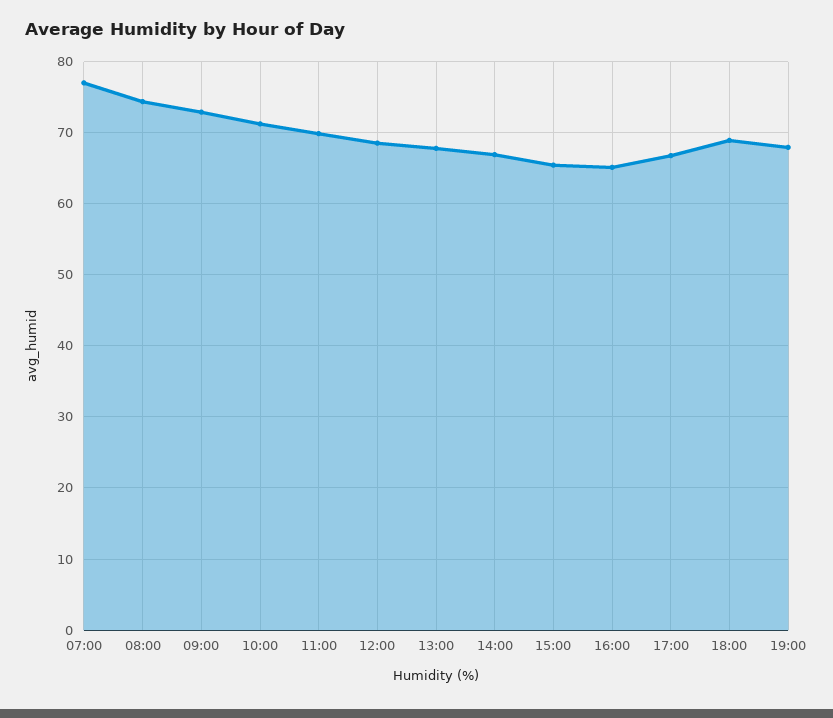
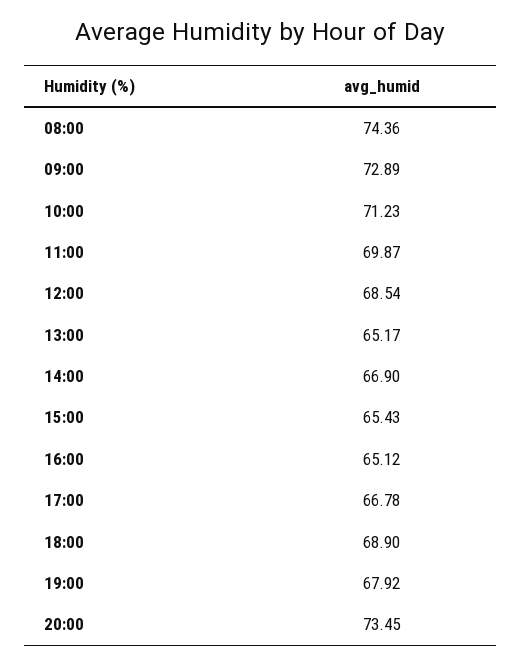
07:00: 77 -> none
13:00: 68 -> 65.17
20:00: none -> 73.45

